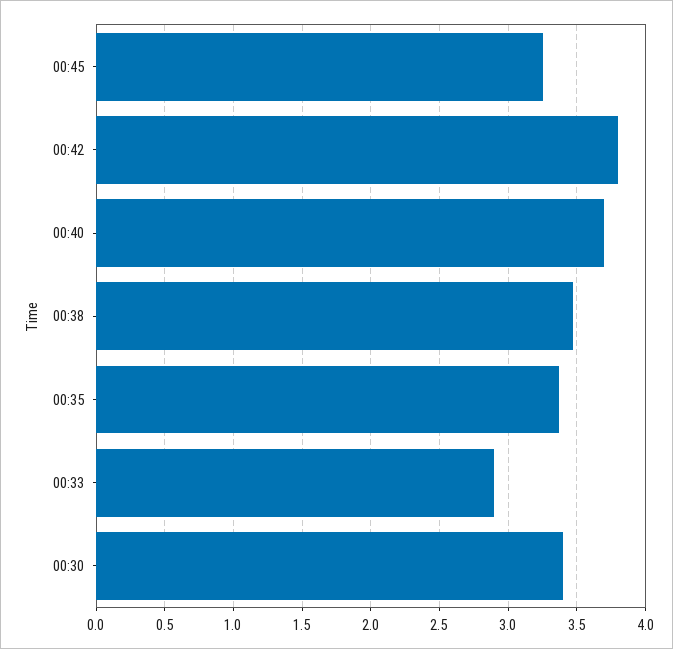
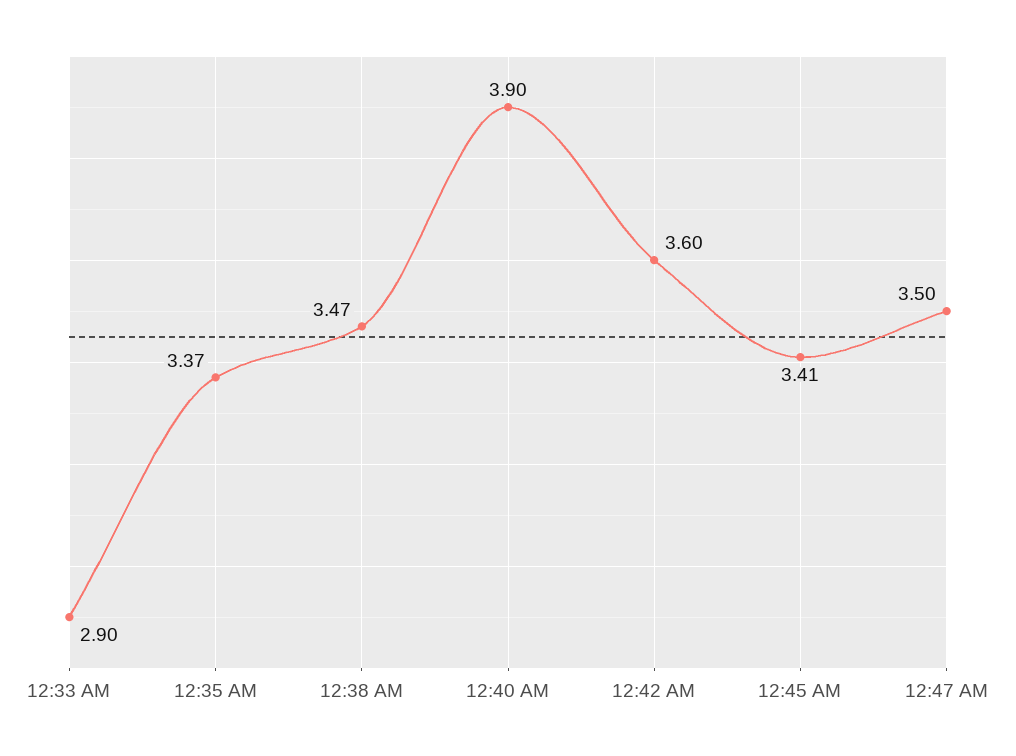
00:45: 3.25 -> 3.41
00:42: 3.8 -> 3.6
00:40: 3.7 -> 3.9
00:30: 3.4 -> none
12:47 AM: none -> 3.5

